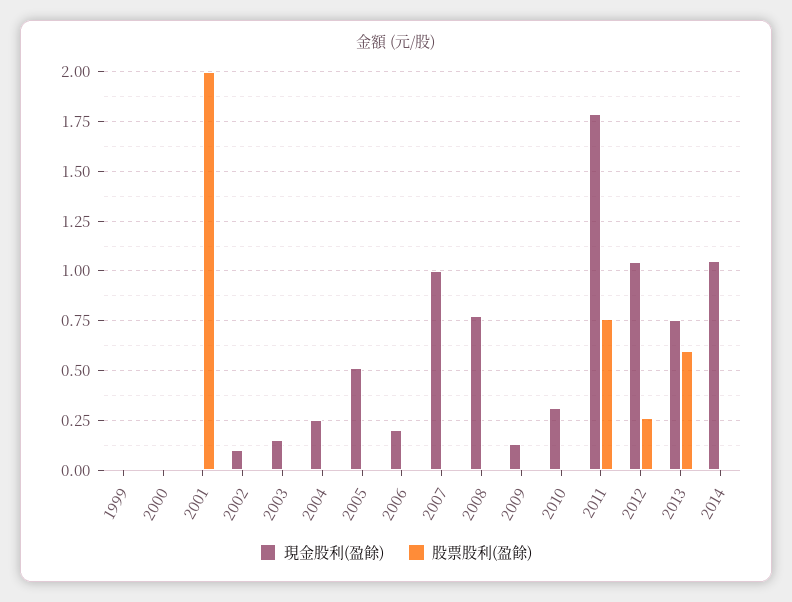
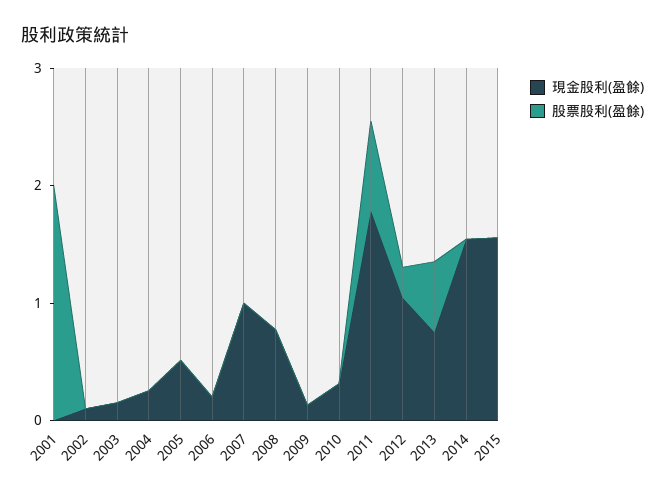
現金股利(盈餘), 1999: 0 -> none
股票股利(盈餘), 1999: 0 -> none
現金股利(盈餘), 2000: 0 -> none
股票股利(盈餘), 2000: 0 -> none
現金股利(盈餘), 2014: 1.05 -> 1.6
現金股利(盈餘), 2015: none -> 1.6
股票股利(盈餘), 2015: none -> 0

